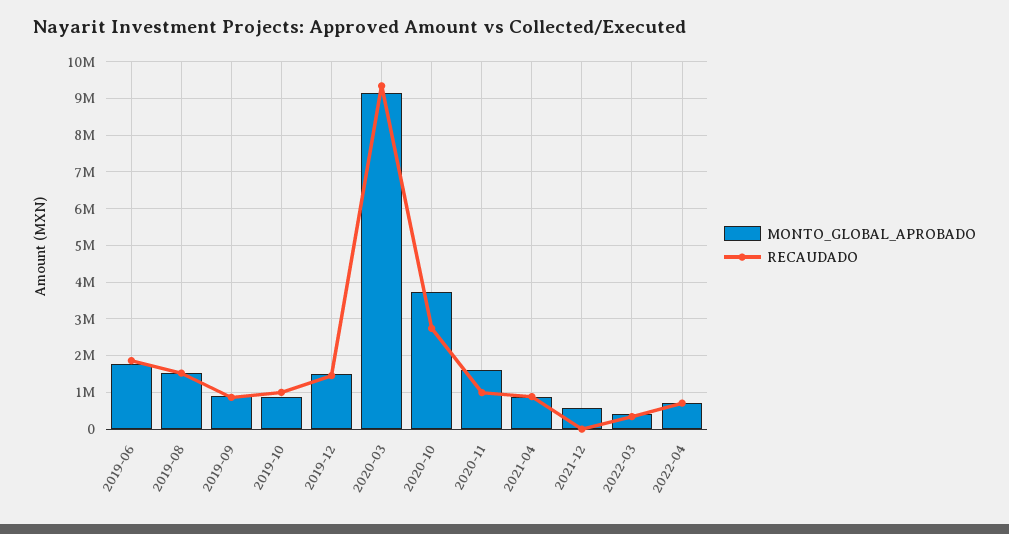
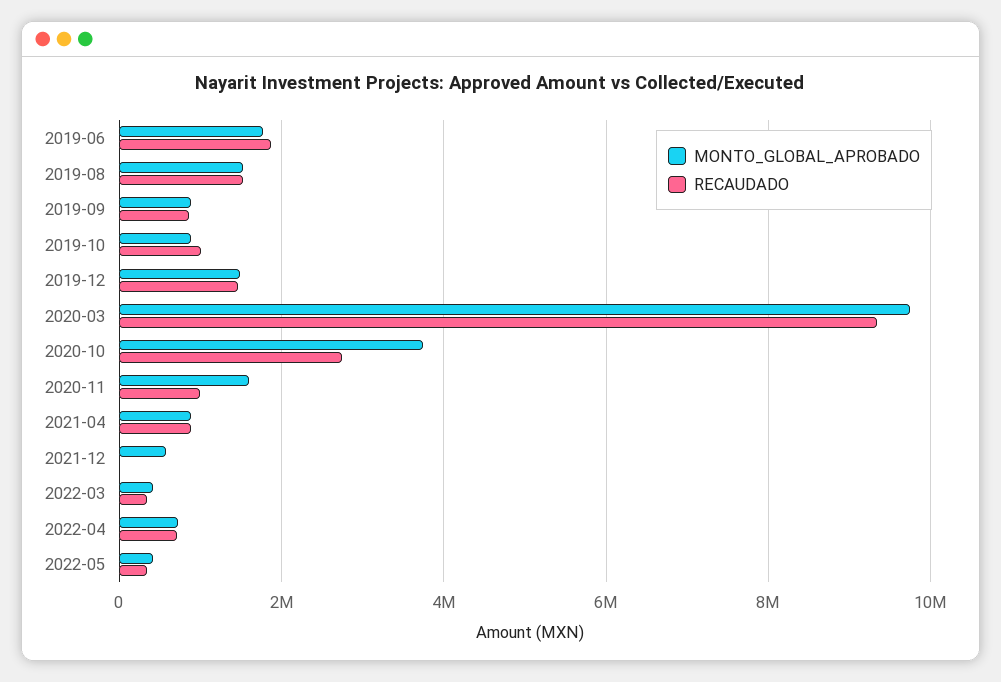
MONTO_GLOBAL_APROBADO, 2020-03: 9200000 -> 9800000
MONTO_GLOBAL_APROBADO, 2022-05: none -> 400000
RECAUDADO, 2022-05: none -> 400000

